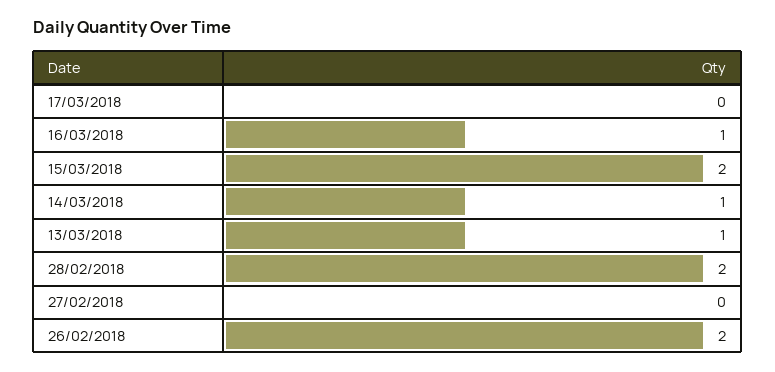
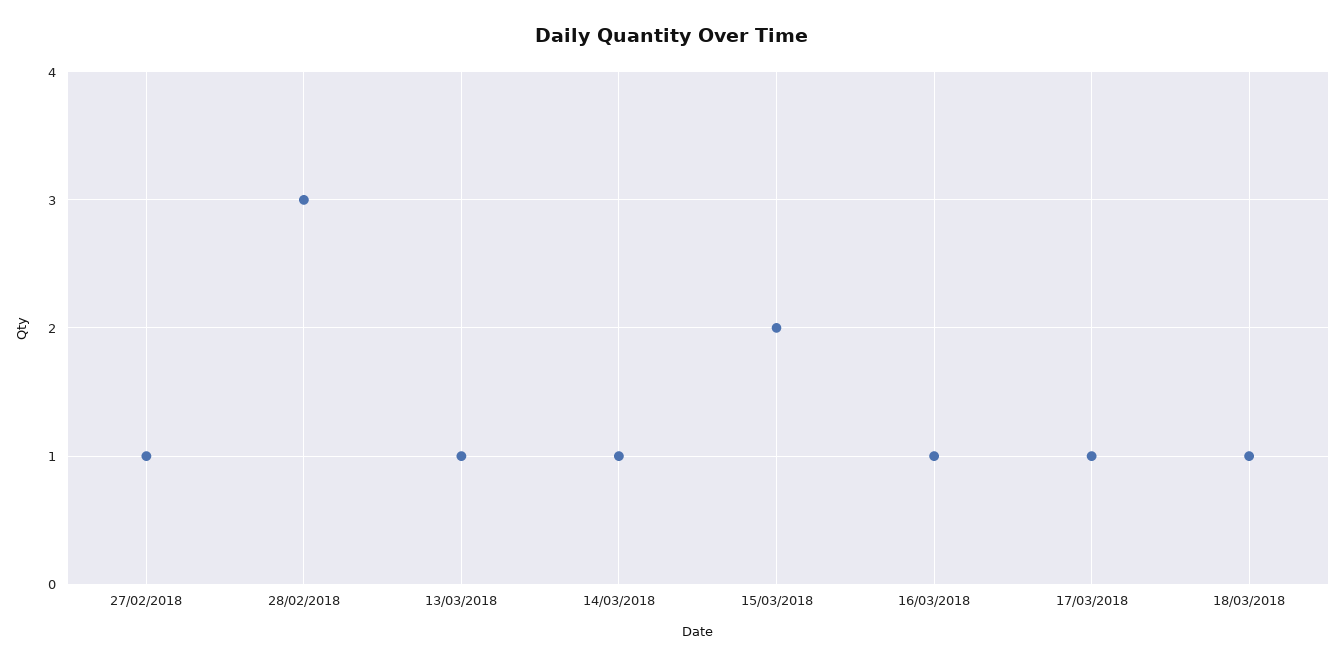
17/03/2018: 0 -> 1
28/02/2018: 2 -> 3
27/02/2018: 0 -> 1
26/02/2018: 2 -> none
18/03/2018: none -> 1

